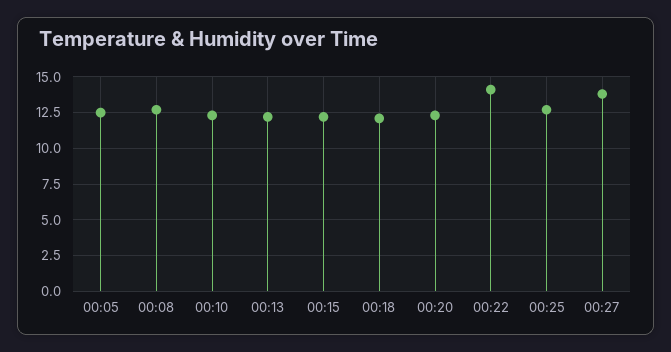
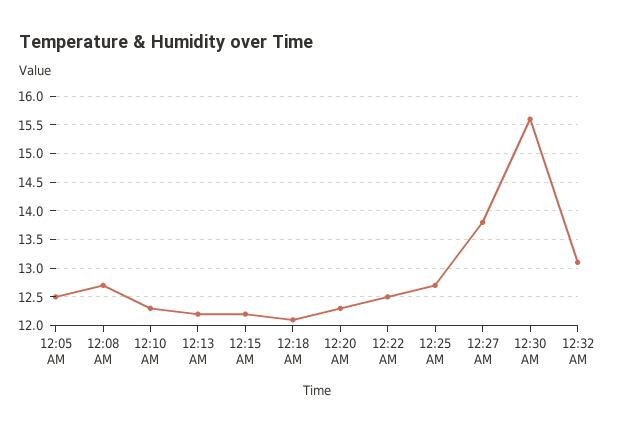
00:22: 14 -> 12.5
12:30 AM: none -> 15.5
12:32 AM: none -> 13

